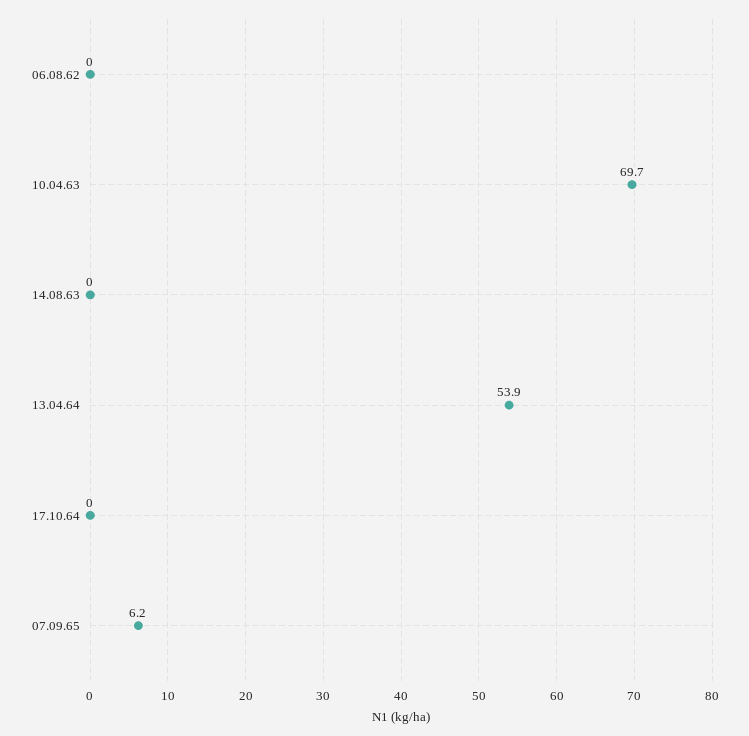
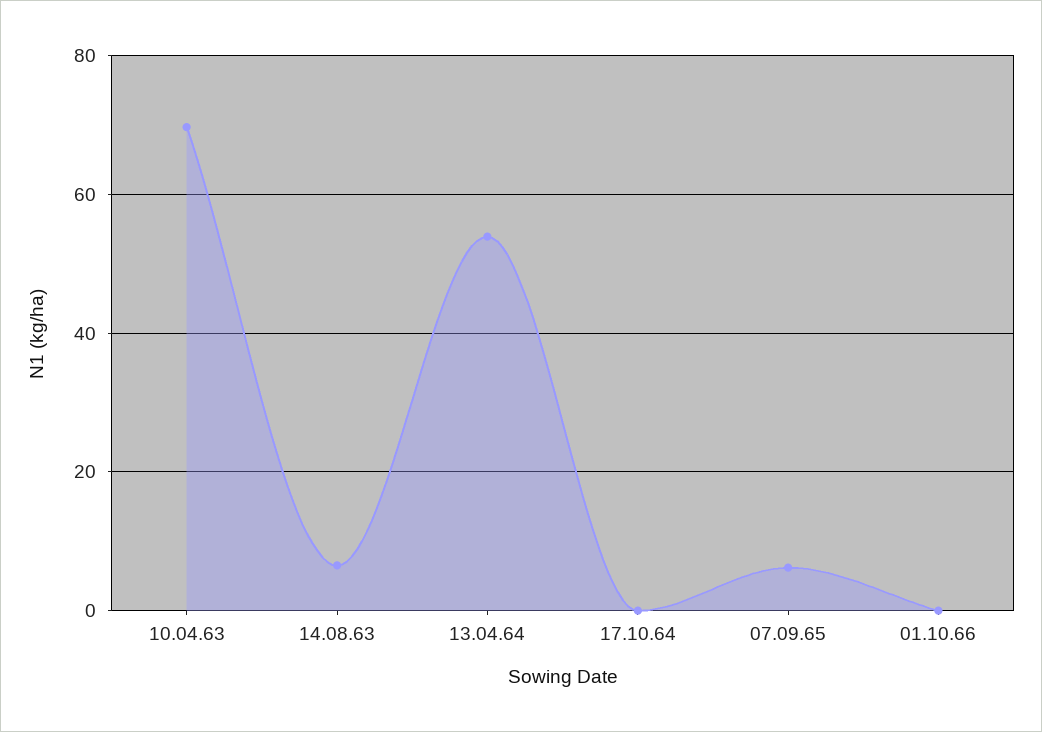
06.08.62: 0 -> none
14.08.63: 0 -> 6
01.10.66: none -> 0

